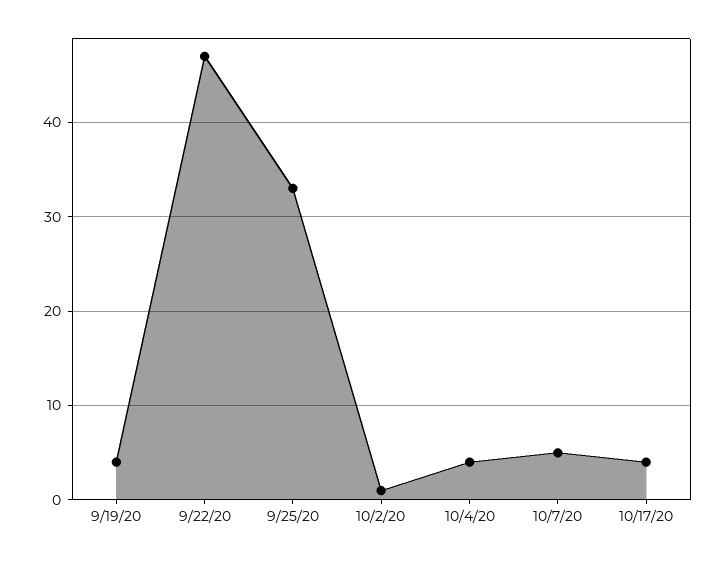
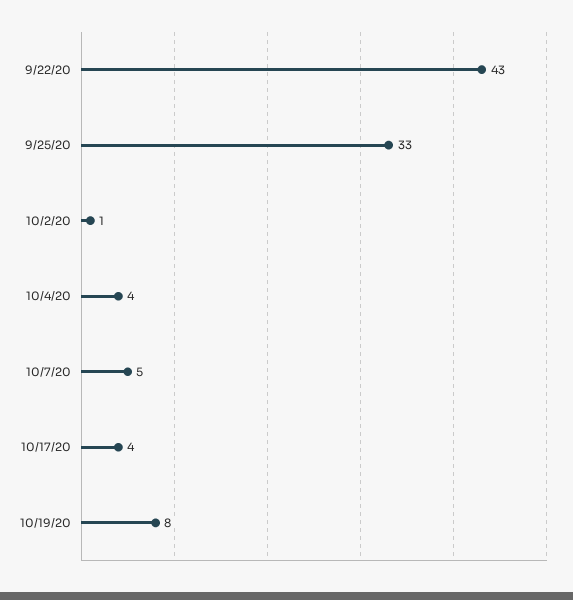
9/19/20: 4 -> none
9/22/20: 47 -> 43
10/19/20: none -> 8

